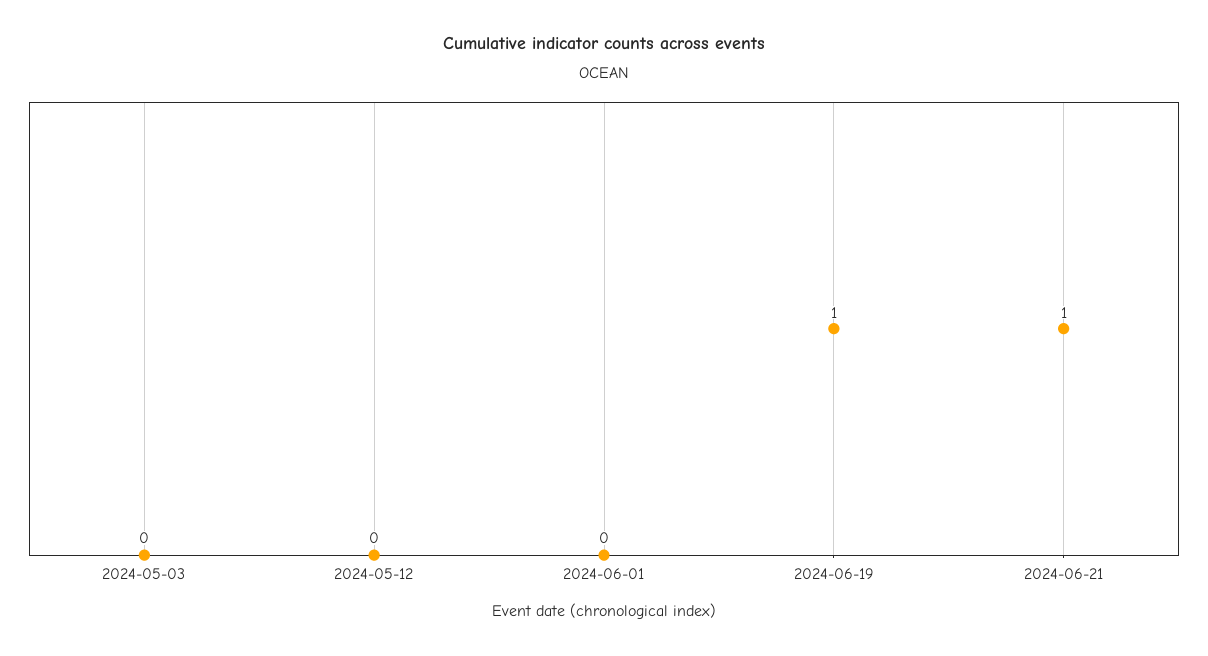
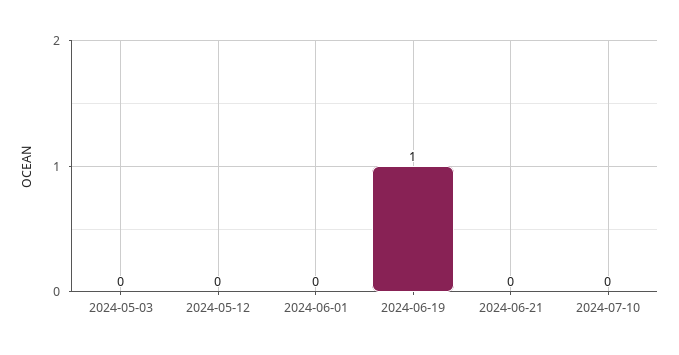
2024-06-21: 1 -> 0
2024-07-10: none -> 0

